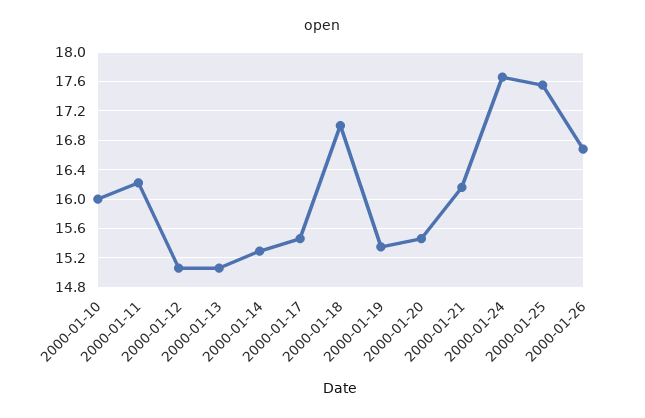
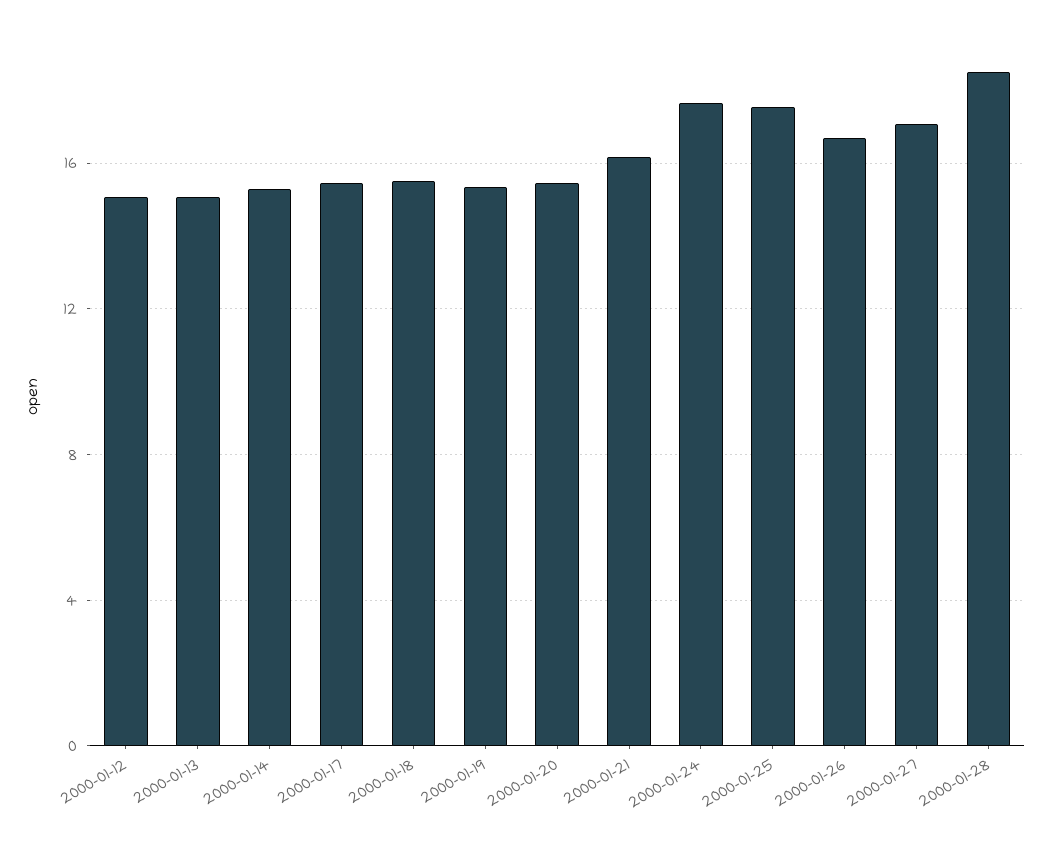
2000-01-10: 16 -> none
2000-01-11: 16.2 -> none
2000-01-18: 17 -> 15.5
2000-01-27: none -> 17
2000-01-28: none -> 18.5

